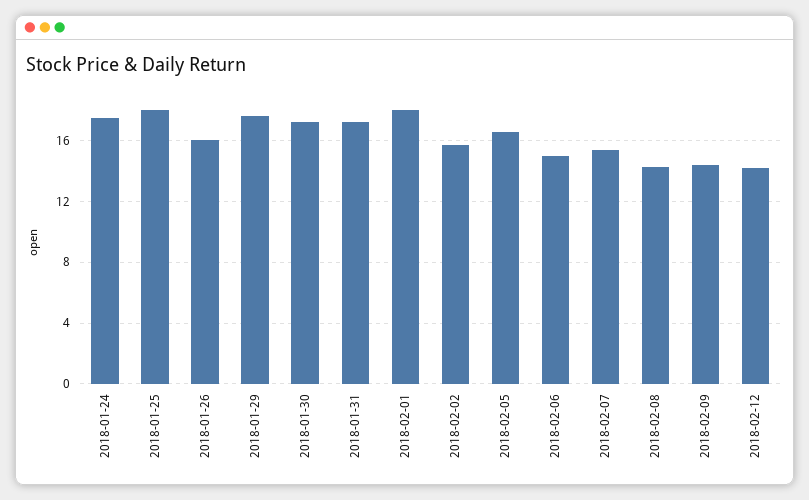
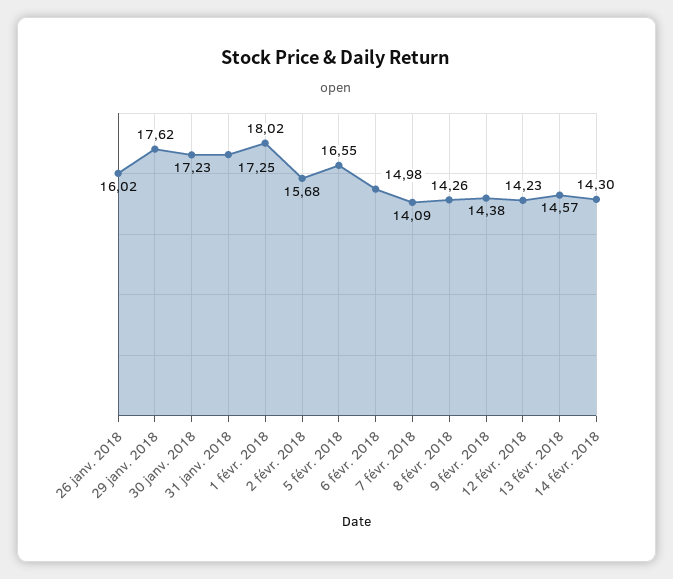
2018-01-24: 17.5 -> none
2018-01-25: 18 -> none
2018-02-07: 15.5 -> 14.09
13 févr. 2018: none -> 14.57
14 févr. 2018: none -> 14.3

